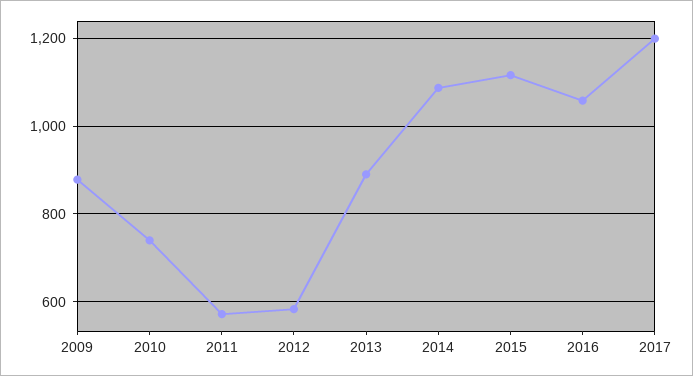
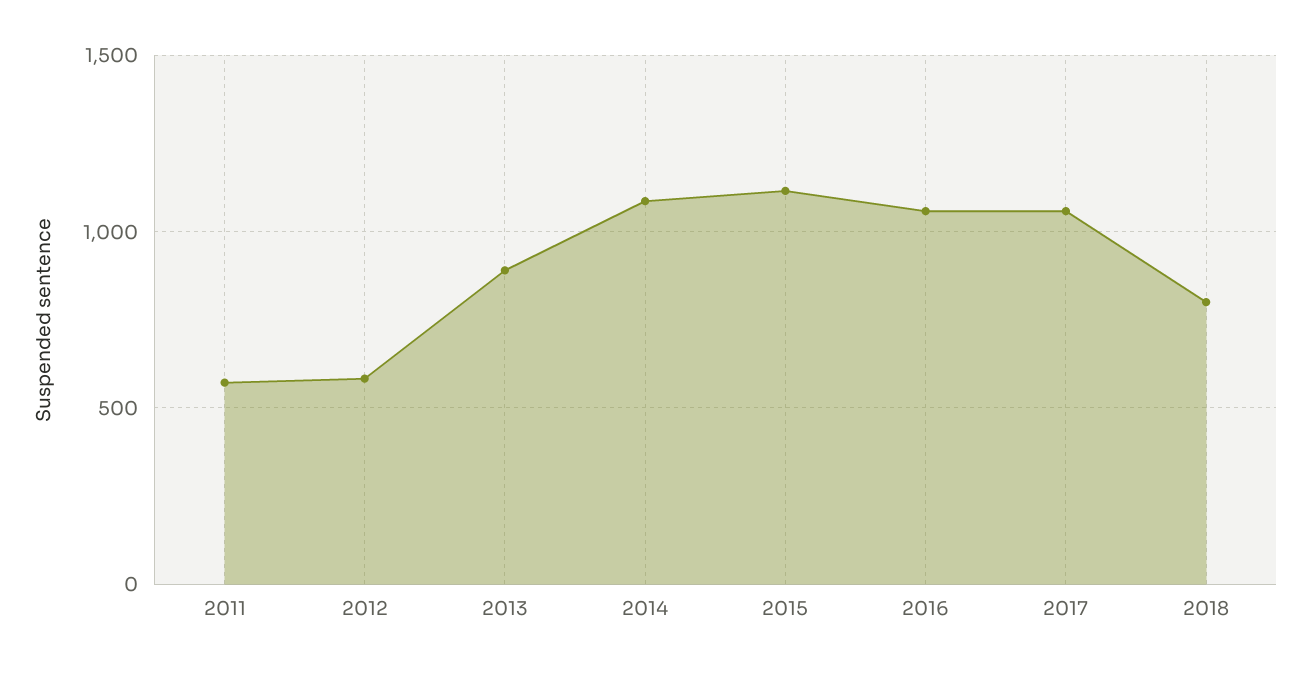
2009: 880 -> none
2010: 740 -> none
2017: 1200 -> 1050
2018: none -> 800

